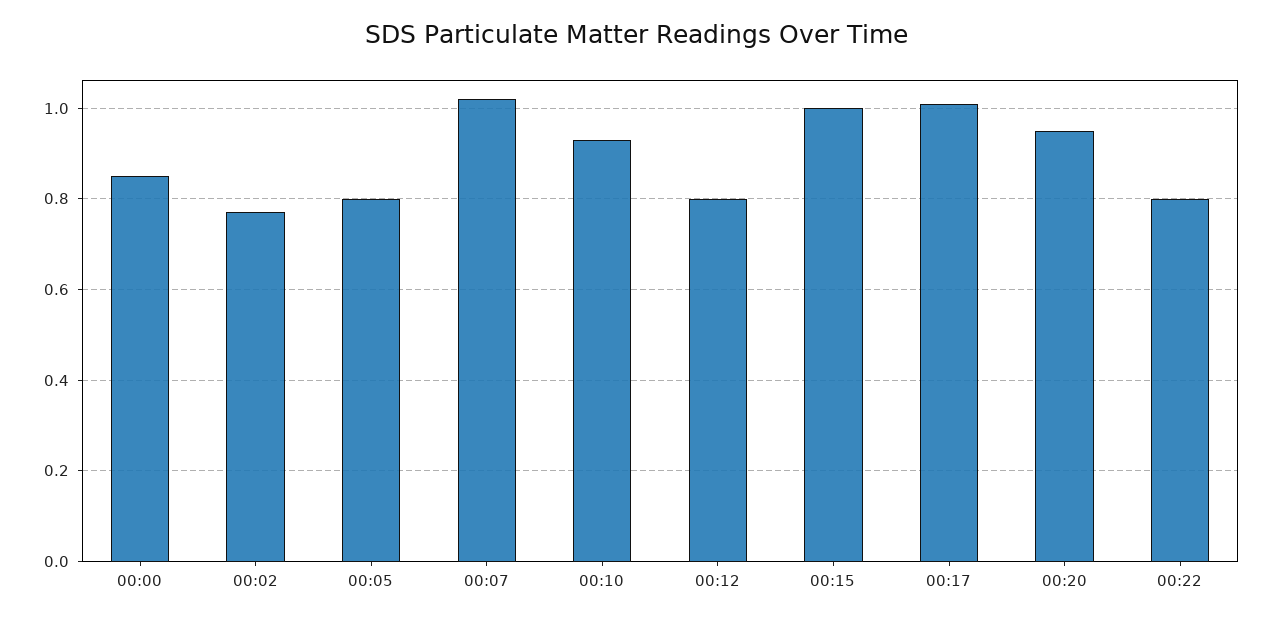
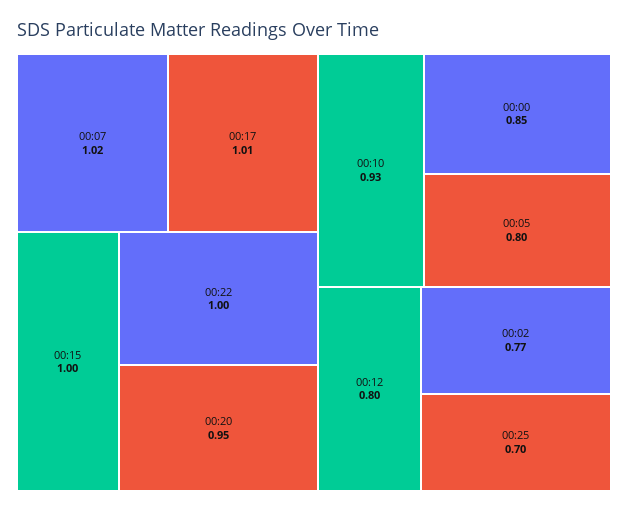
00:22: 0.8 -> 1
00:25: none -> 0.7

